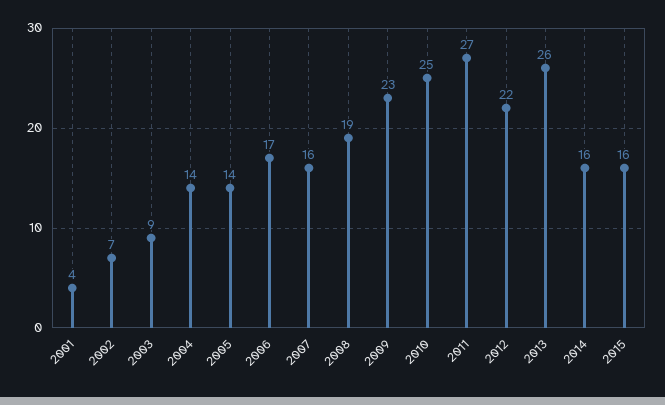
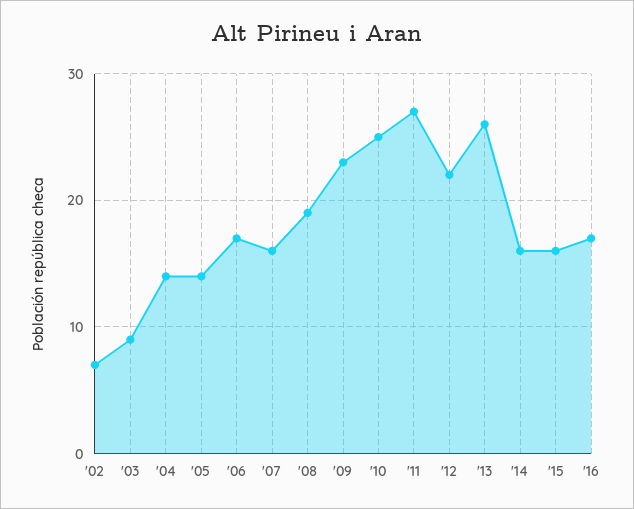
2001: 4 -> none
'16: none -> 17

